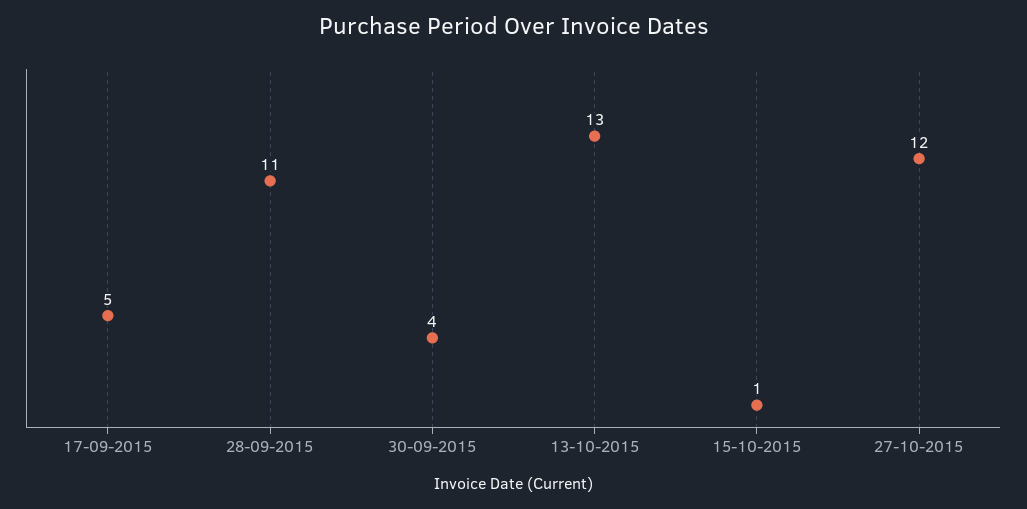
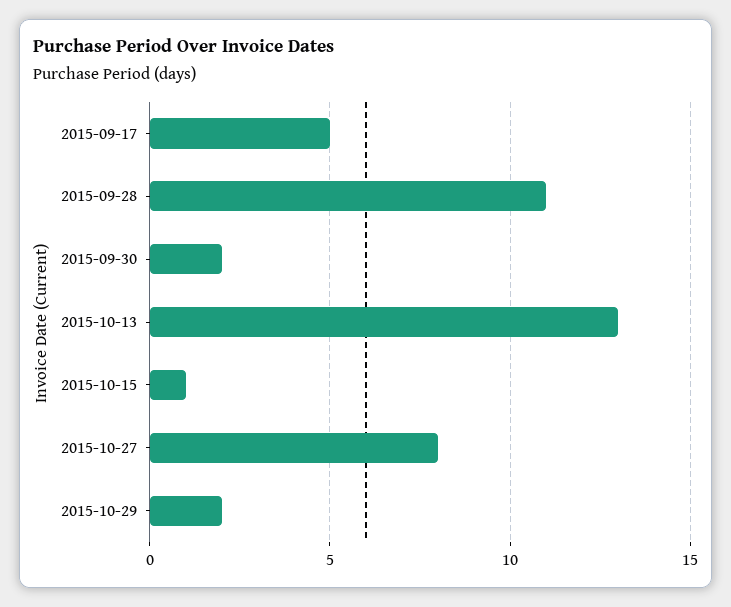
30-09-2015: 4 -> 2
27-10-2015: 12 -> 8
2015-10-29: none -> 2

